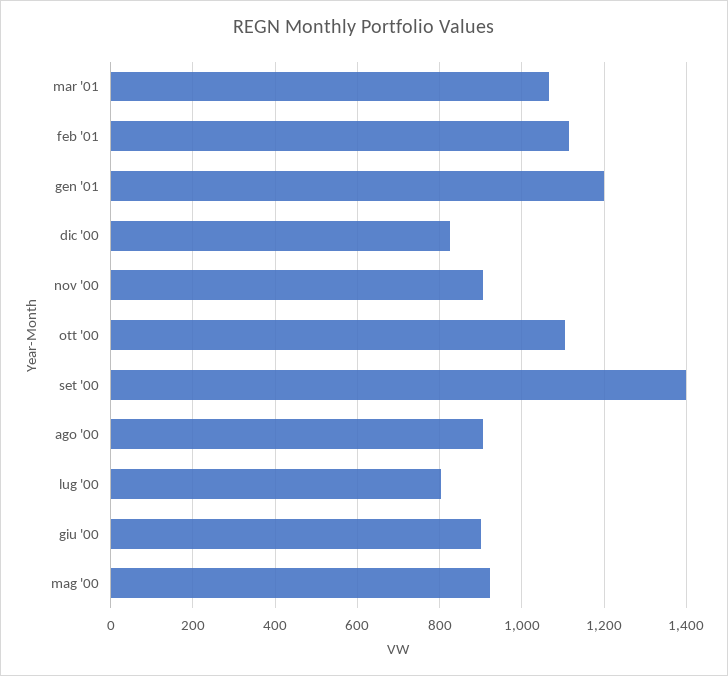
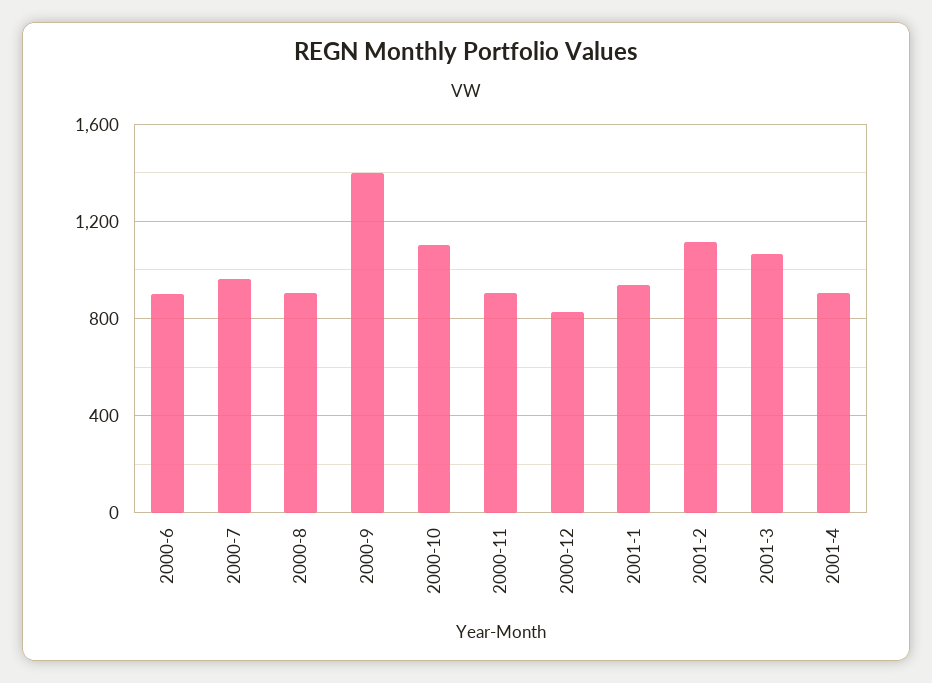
gen '01: 1200 -> 950
lug '00: 800 -> 950
mag '00: 920 -> none
2001-4: none -> 900

